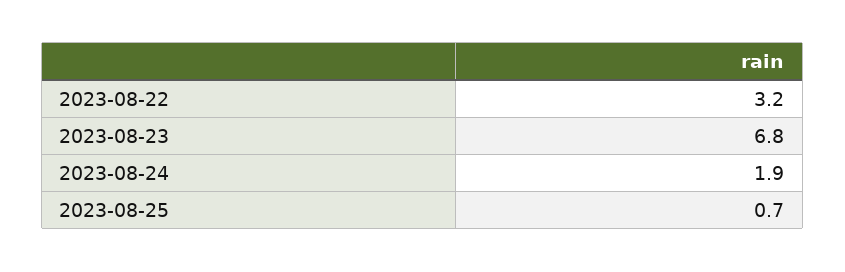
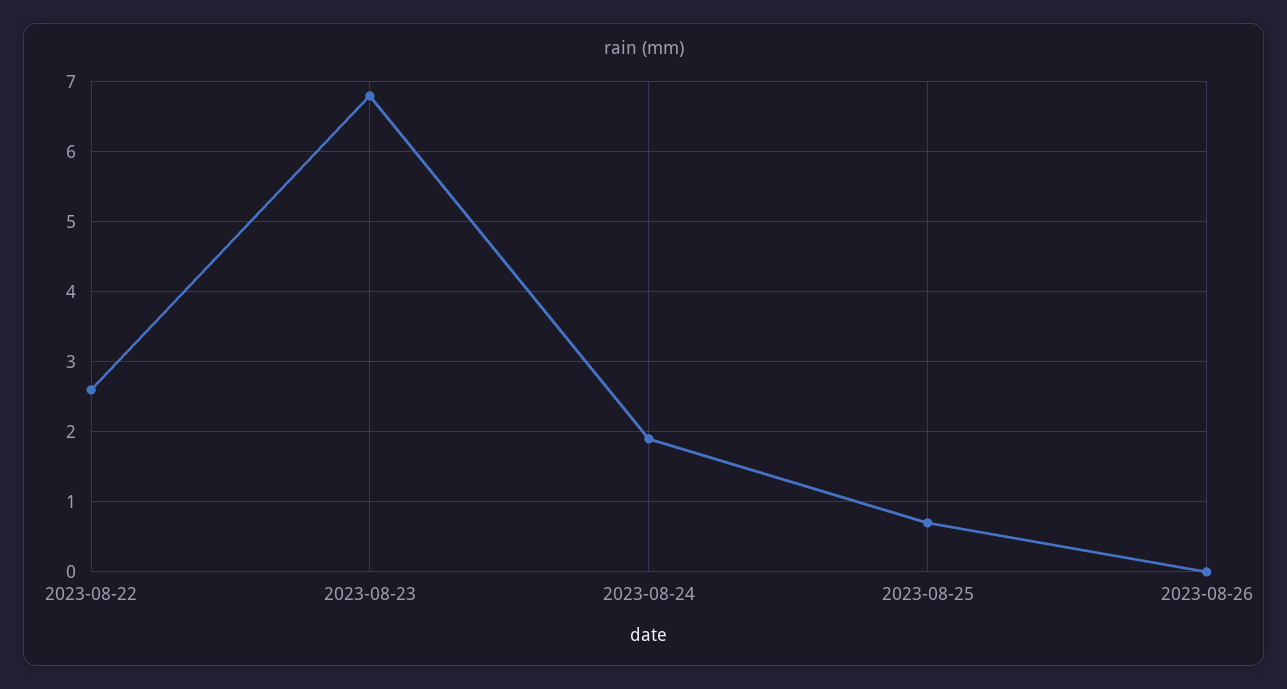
2023-08-22: 3.2 -> 2.6
2023-08-26: none -> 0

